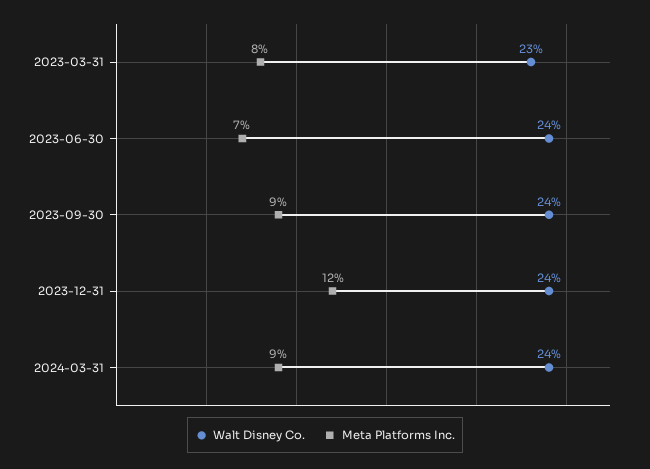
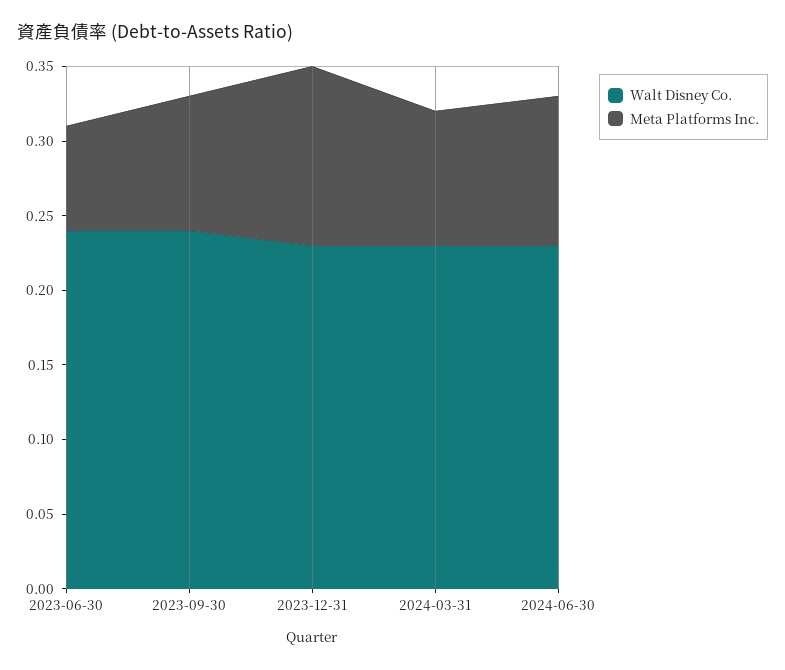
Walt Disney Co., 2023-03-31: 0.23 -> none
Meta Platforms Inc., 2023-03-31: 0.08 -> none
Walt Disney Co., 2023-12-31: 0.24 -> 0.23
Walt Disney Co., 2024-03-31: 0.24 -> 0.23
Walt Disney Co., 2024-06-30: none -> 0.23
Meta Platforms Inc., 2024-06-30: none -> 0.1

